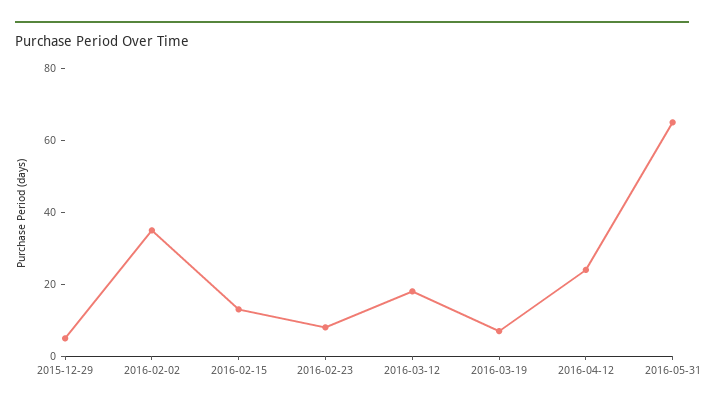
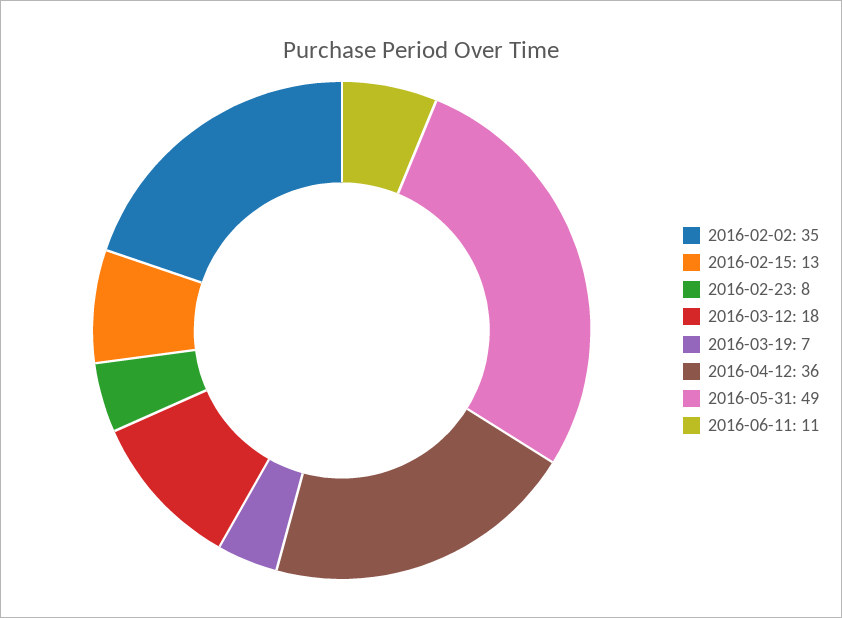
2015-12-29: 5 -> none
2016-04-12: 25 -> 36
2016-05-31: 65 -> 49
2016-06-11: none -> 11

